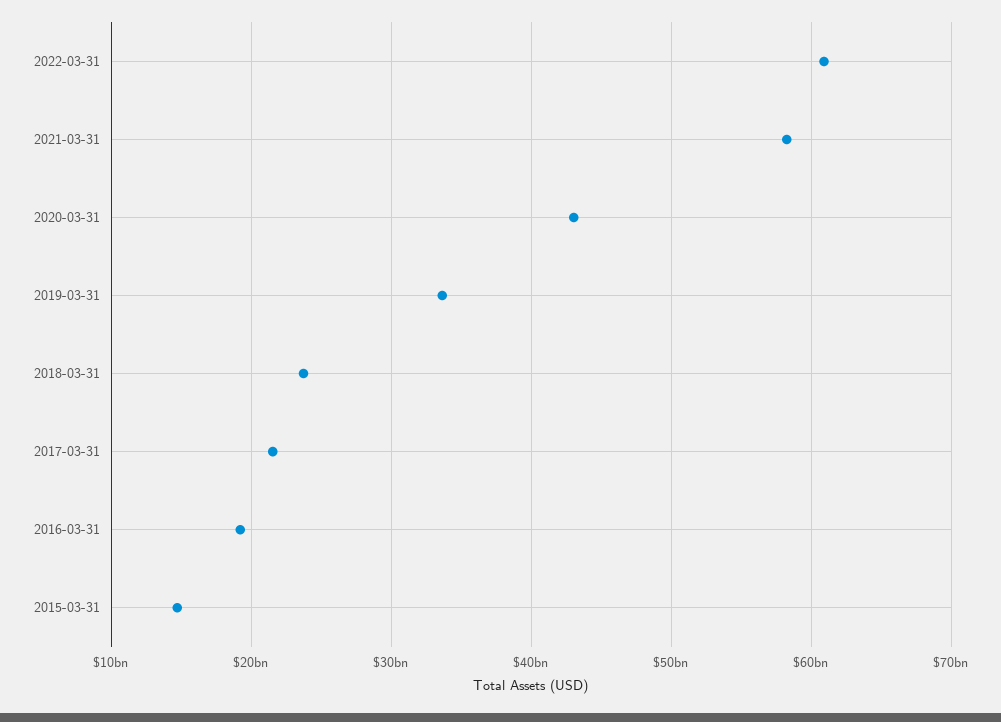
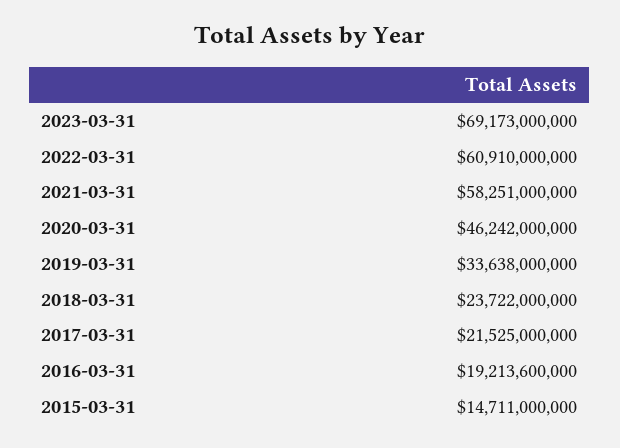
2020-03-31: 43000000000 -> 46242000000
2023-03-31: none -> 69173000000

